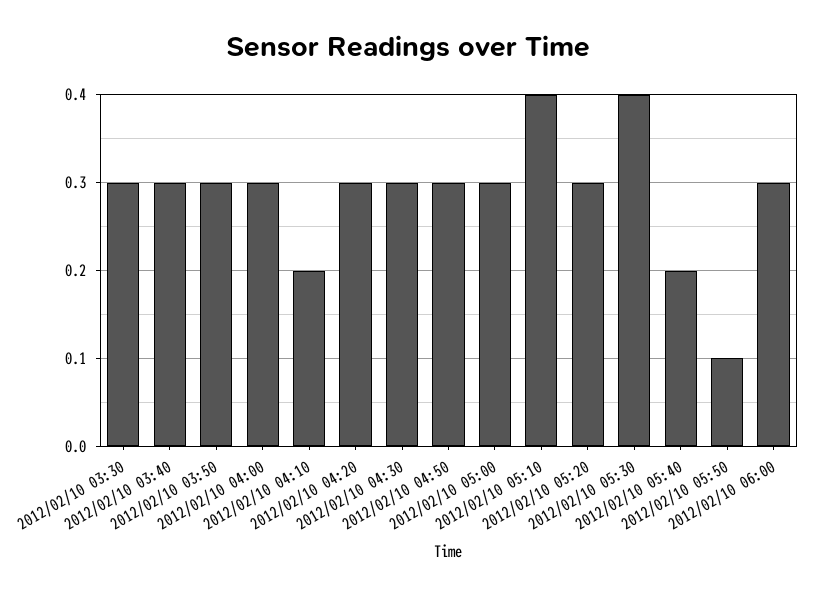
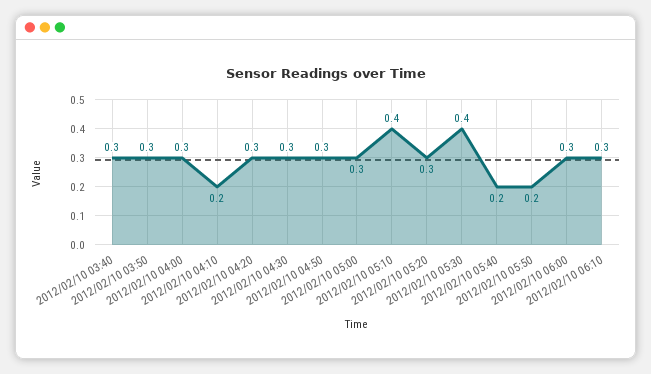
2012/02/10 03:30: 0.3 -> none
2012/02/10 05:50: 0.1 -> 0.2
2012/02/10 06:10: none -> 0.3

